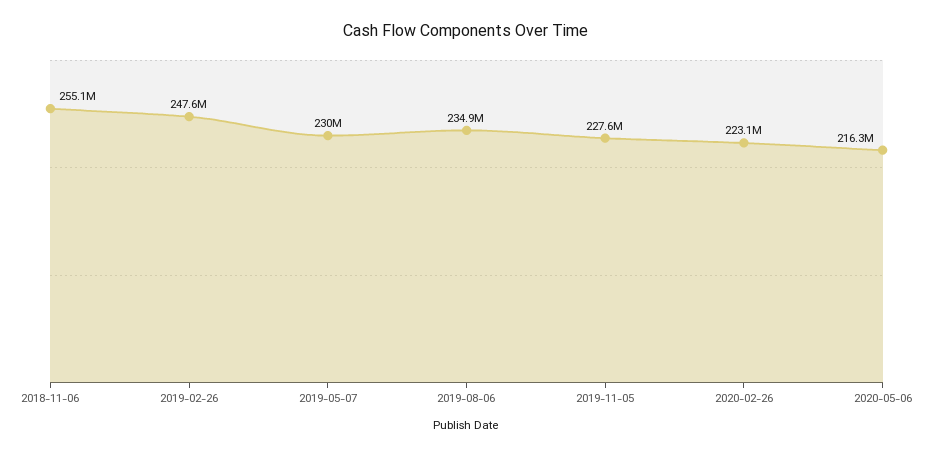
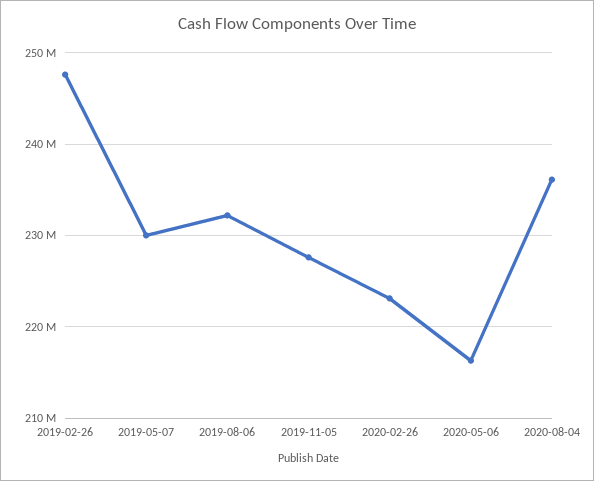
2018-11-06: 255100000 -> none
2019-08-06: 234900000 -> 232000000
2020-08-04: none -> 236000000

